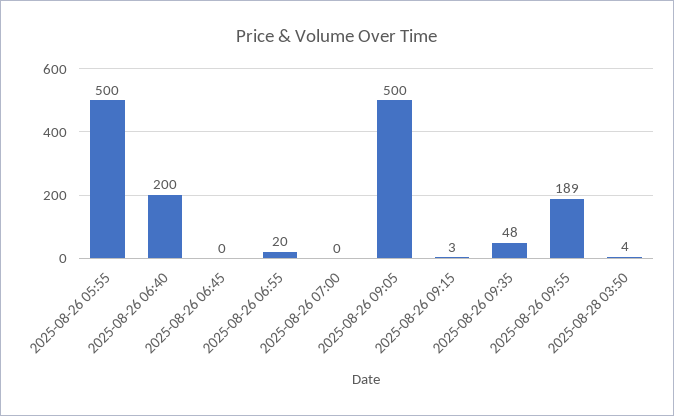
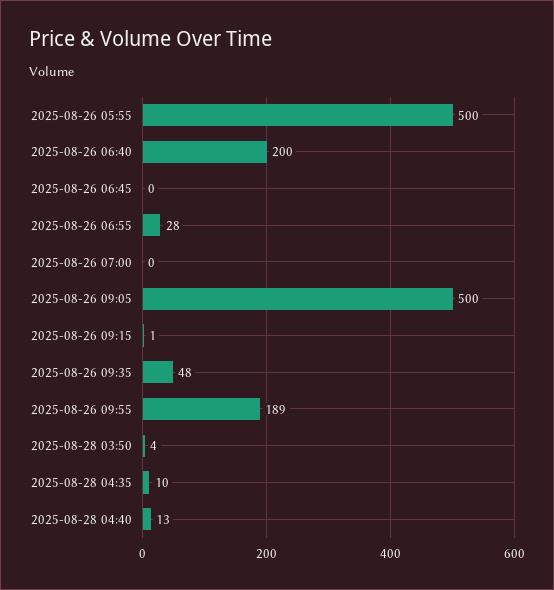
2025-08-26 06:55: 20 -> 28
2025-08-26 09:15: 3 -> 1
2025-08-28 04:35: none -> 10
2025-08-28 04:40: none -> 13

